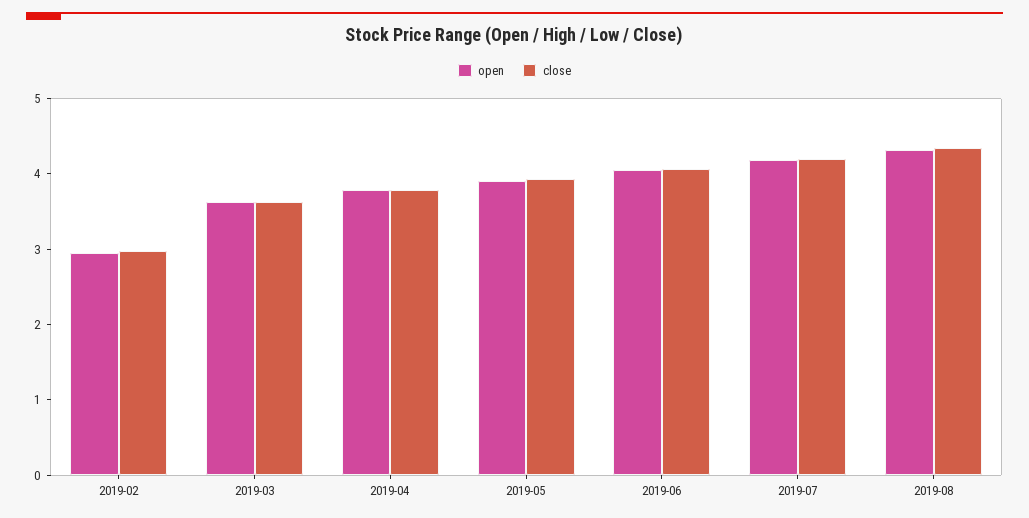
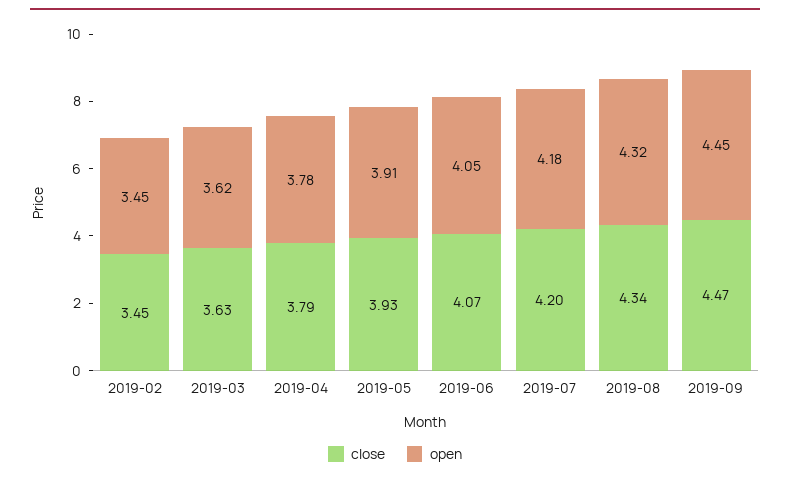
open, 2019-02: 3 -> 3.45
close, 2019-02: 3 -> 3.45
close, 2019-09: none -> 4.47
open, 2019-09: none -> 4.45

